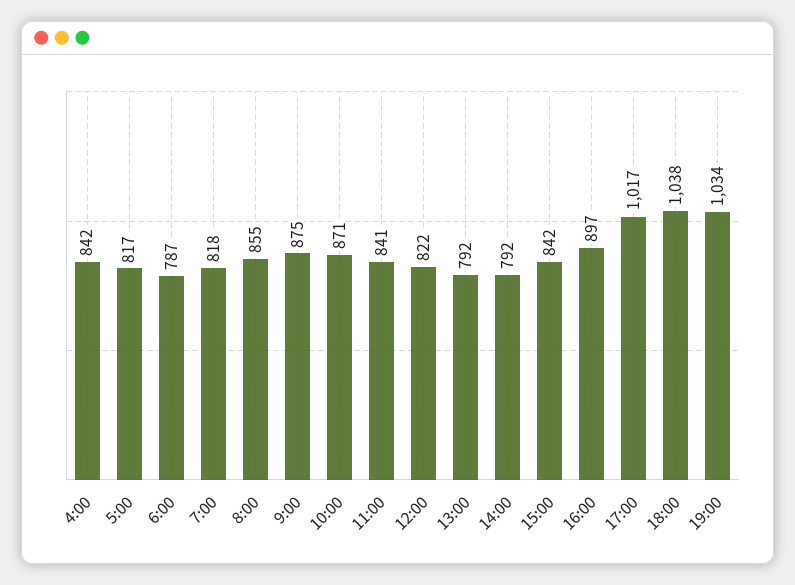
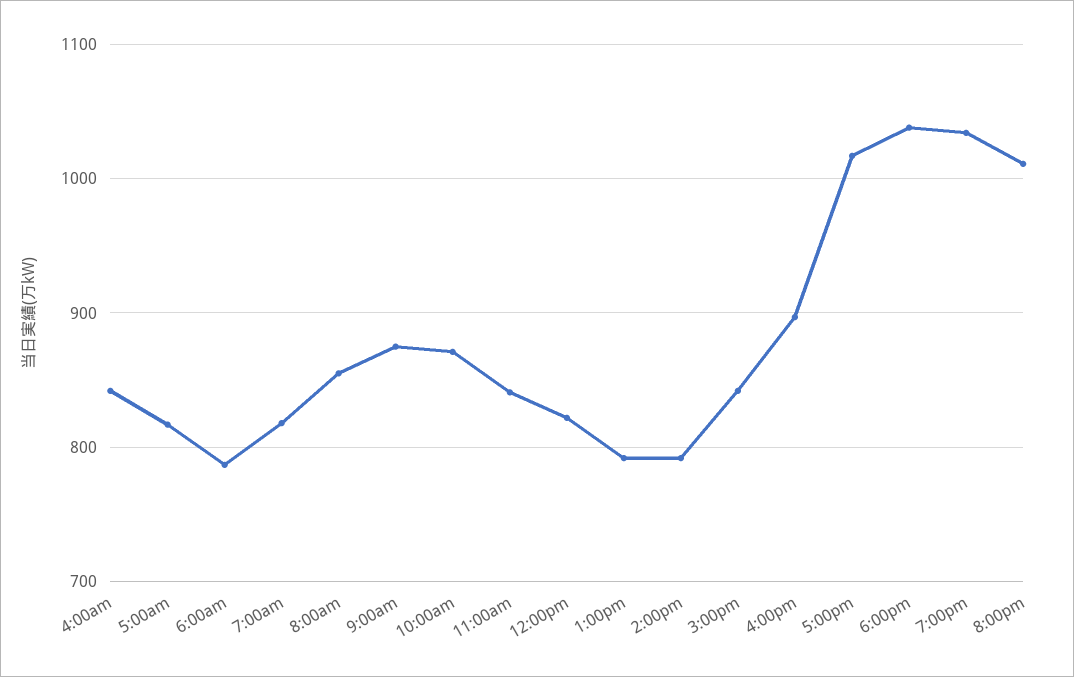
8:00pm: none -> 1010

